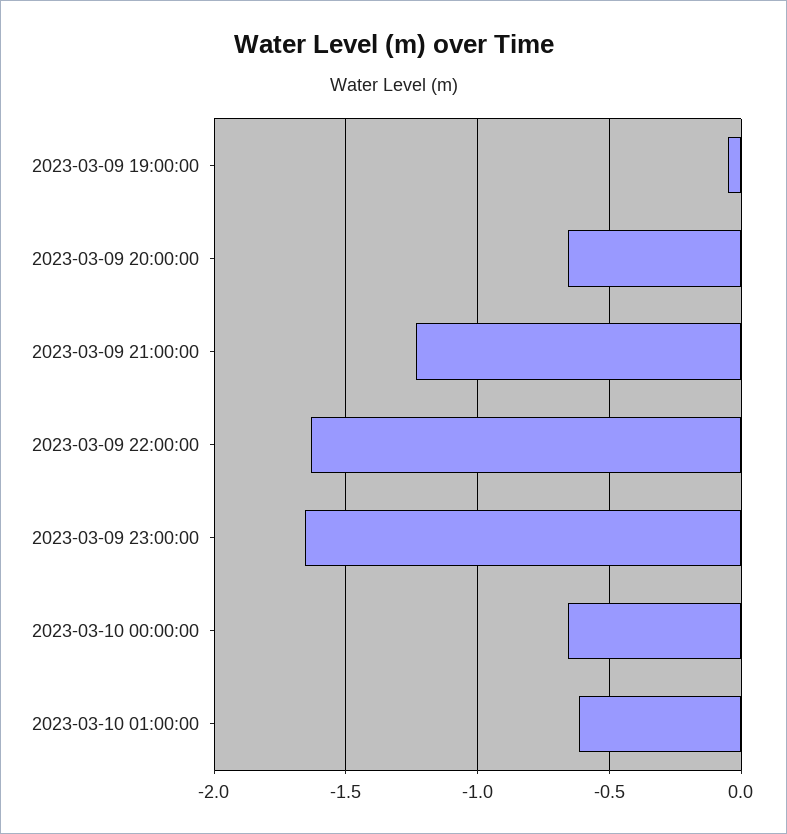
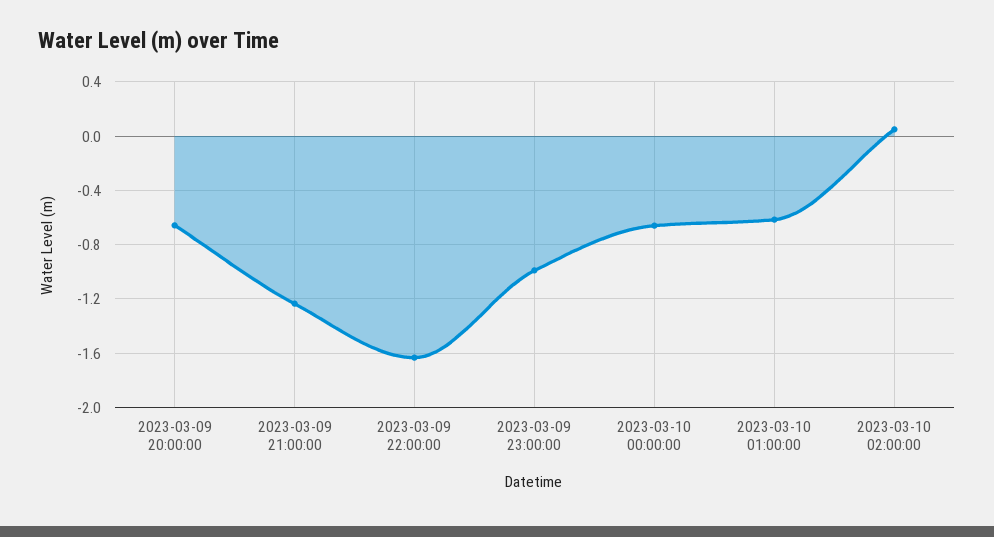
2023-03-09 19:00:00: -0.05 -> none
2023-03-09 23:00:00: -1.65 -> -1
2023-03-10 02:00:00: none -> 0.05

